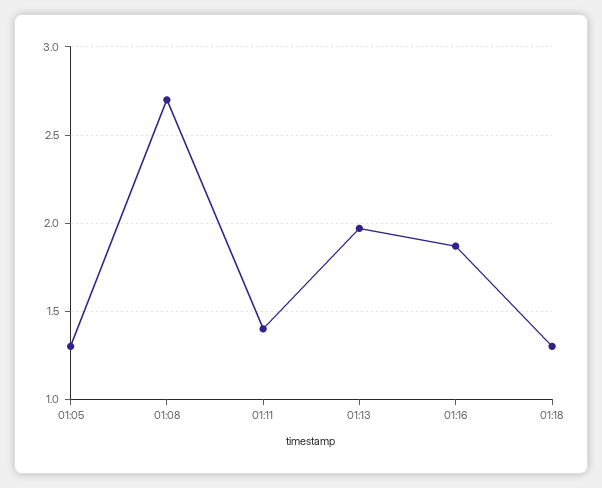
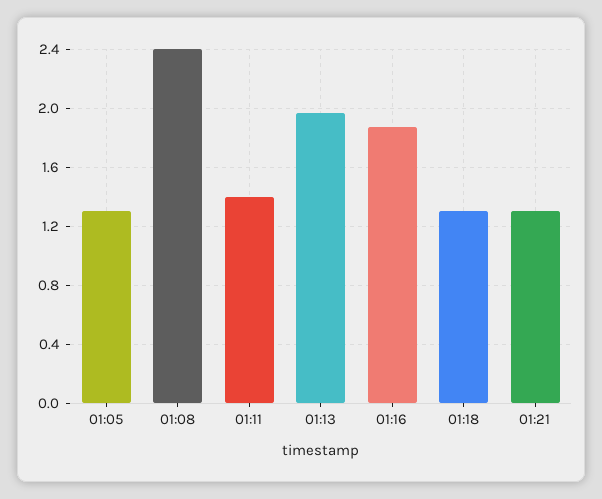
01:08: 2.7 -> 2.4
01:21: none -> 1.3

